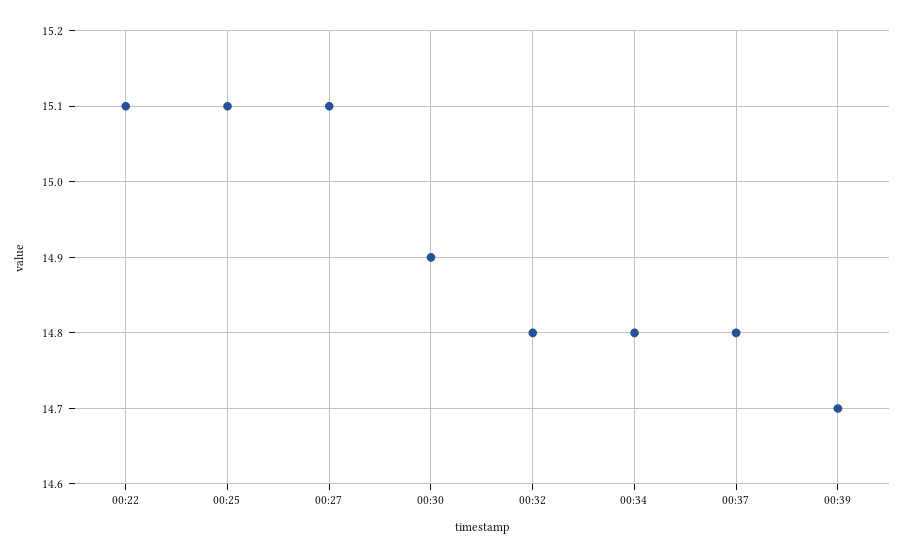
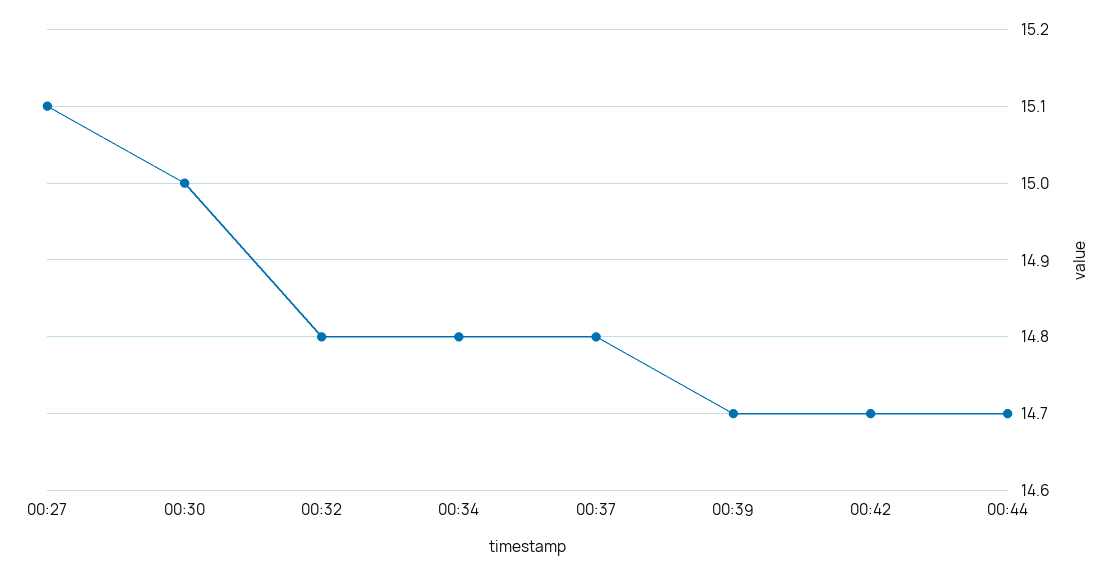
00:22: 15.1 -> none
00:25: 15.1 -> none
00:30: 14.9 -> 15
00:42: none -> 14.7
00:44: none -> 14.7

